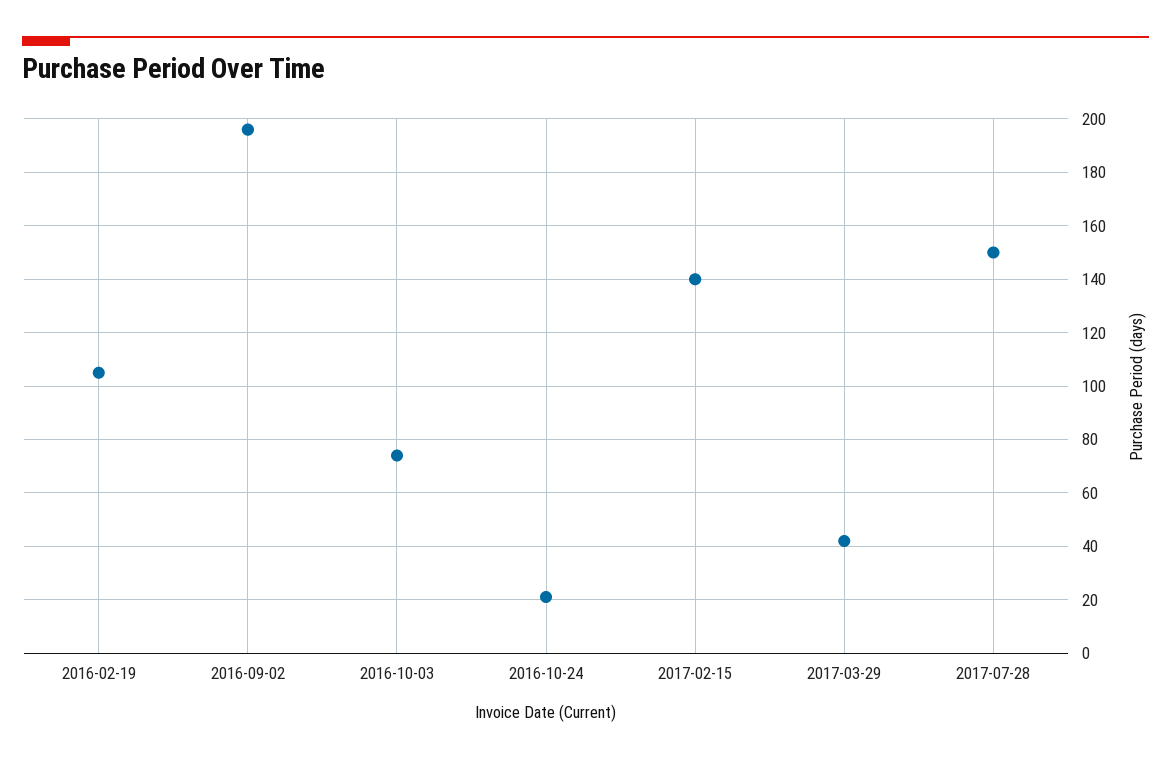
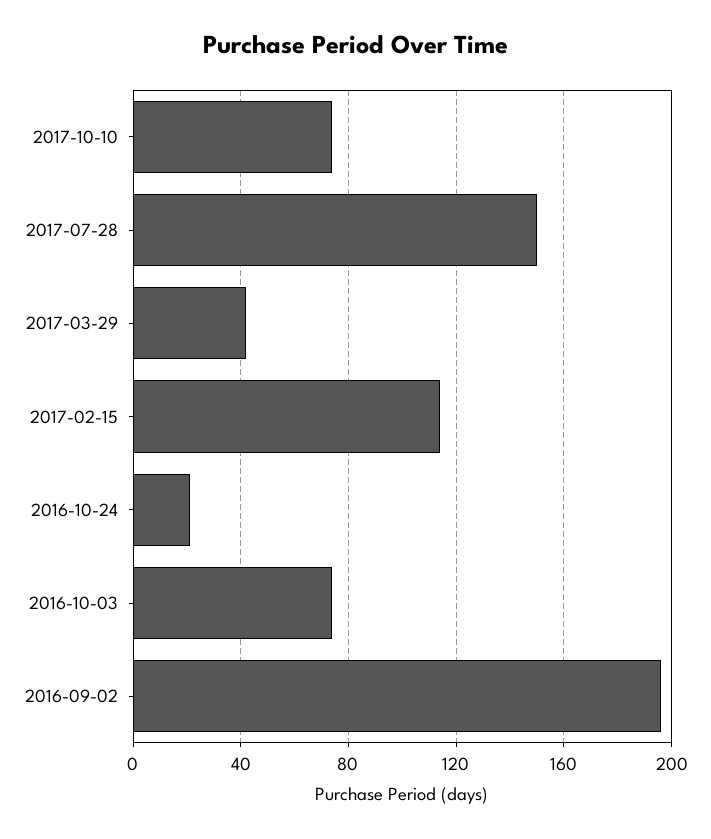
2016-02-19: 105 -> none
2017-02-15: 140 -> 115
2017-10-10: none -> 75

